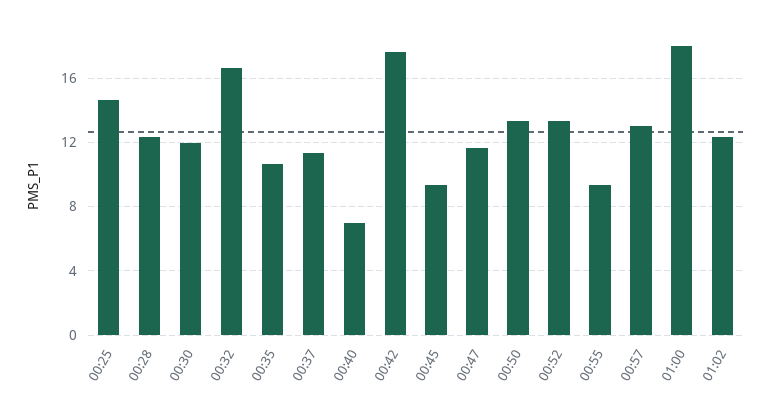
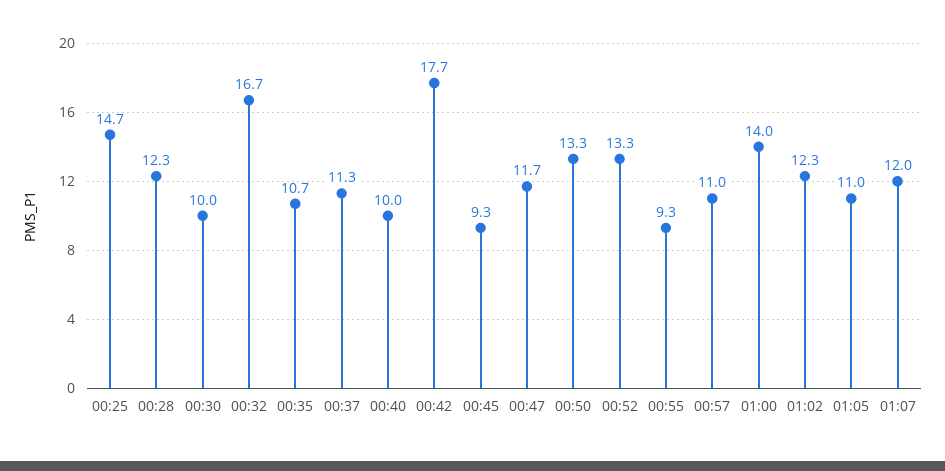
00:30: 12 -> 10
00:40: 7 -> 10
00:57: 13 -> 11
01:00: 18 -> 14
01:05: none -> 11
01:07: none -> 12

